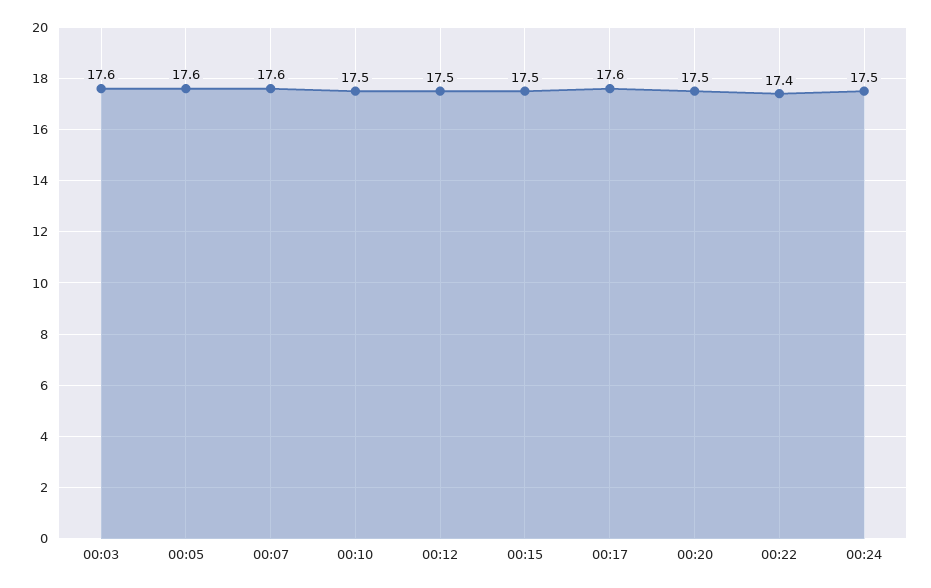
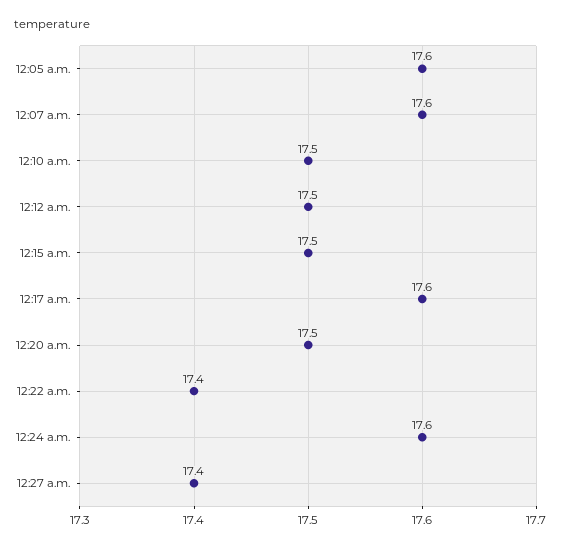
00:03: 17.6 -> none
00:24: 17.5 -> 17.6
12:27 a.m.: none -> 17.4

